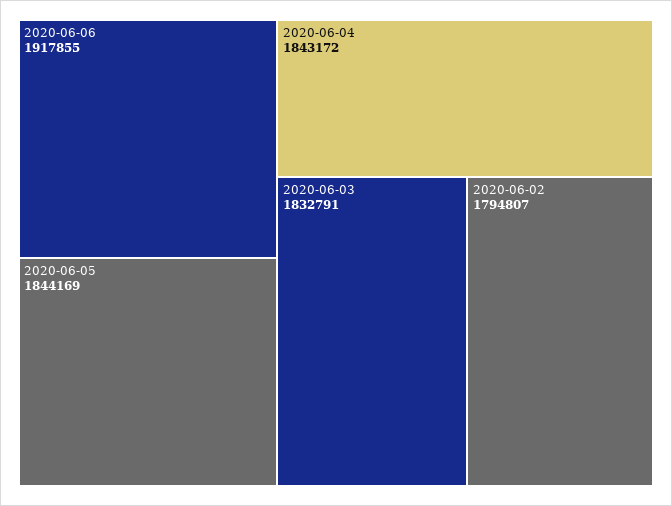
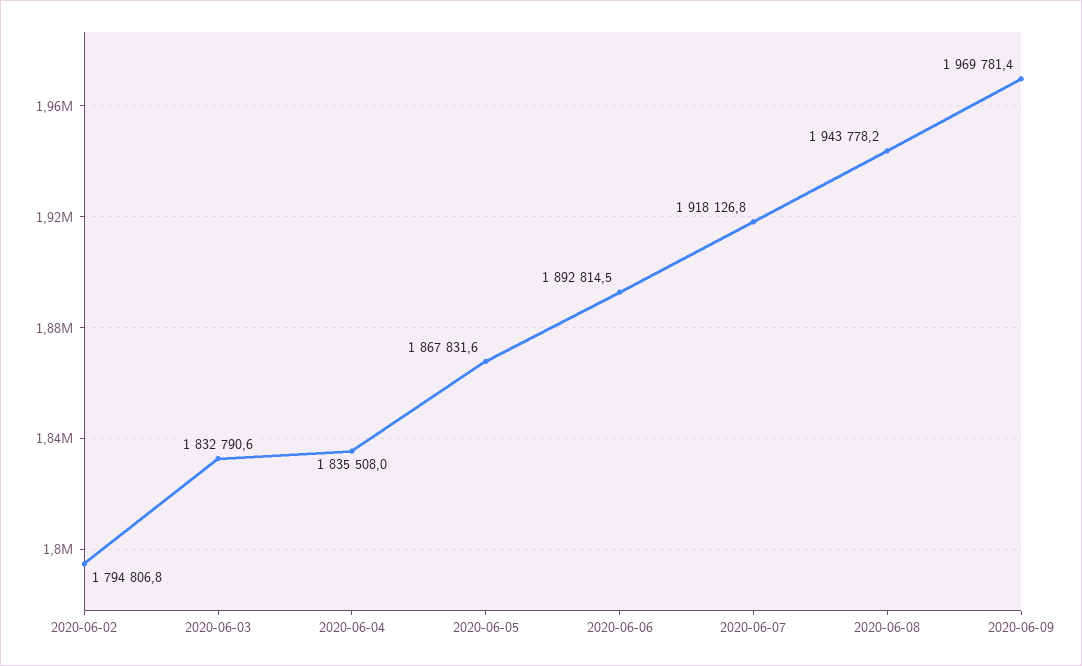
2020-06-06: 1917855 -> 1892814.5
2020-06-05: 1844169 -> 1867831.6
2020-06-04: 1843172 -> 1835508
2020-06-07: none -> 1918126.8
2020-06-08: none -> 1943778.2
2020-06-09: none -> 1969781.4

